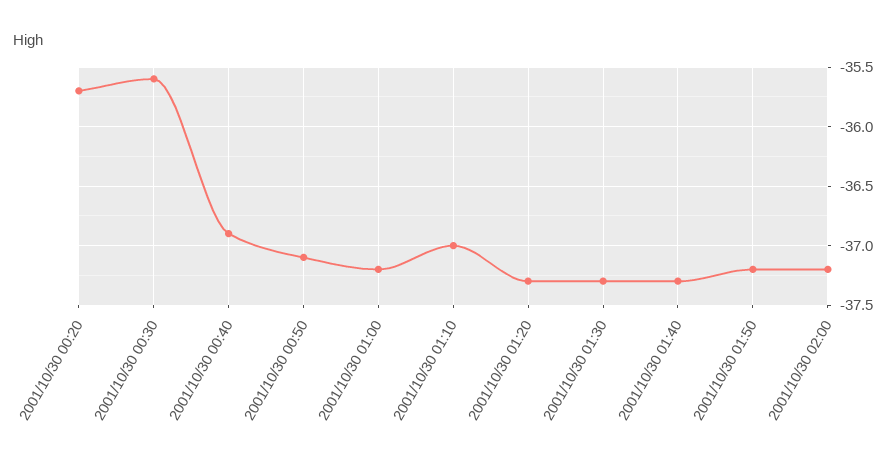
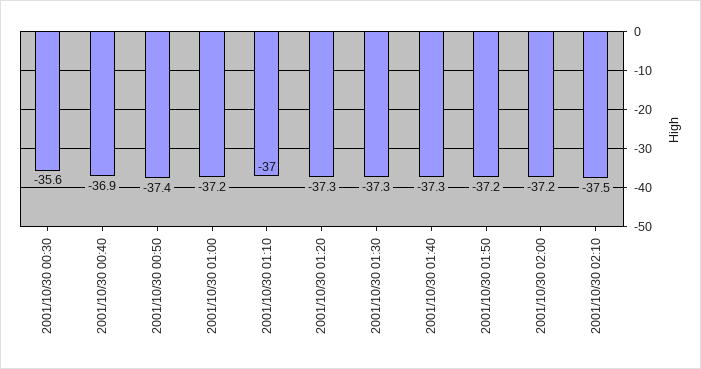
2001/10/30 00:20: -35.7 -> none
2001/10/30 00:50: -37.1 -> -37.4
2001/10/30 02:10: none -> -37.5

